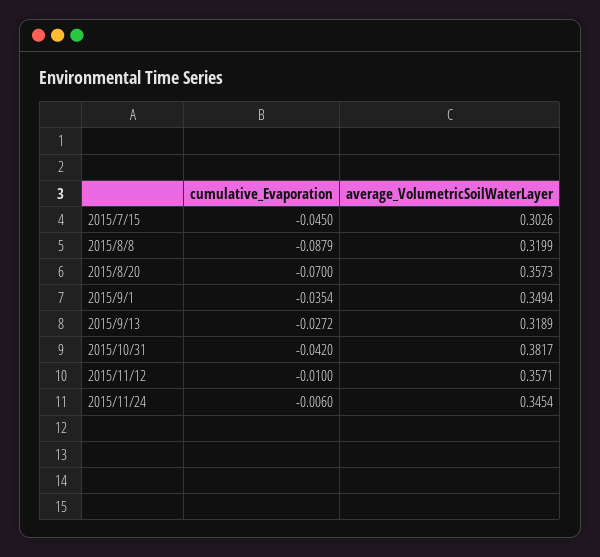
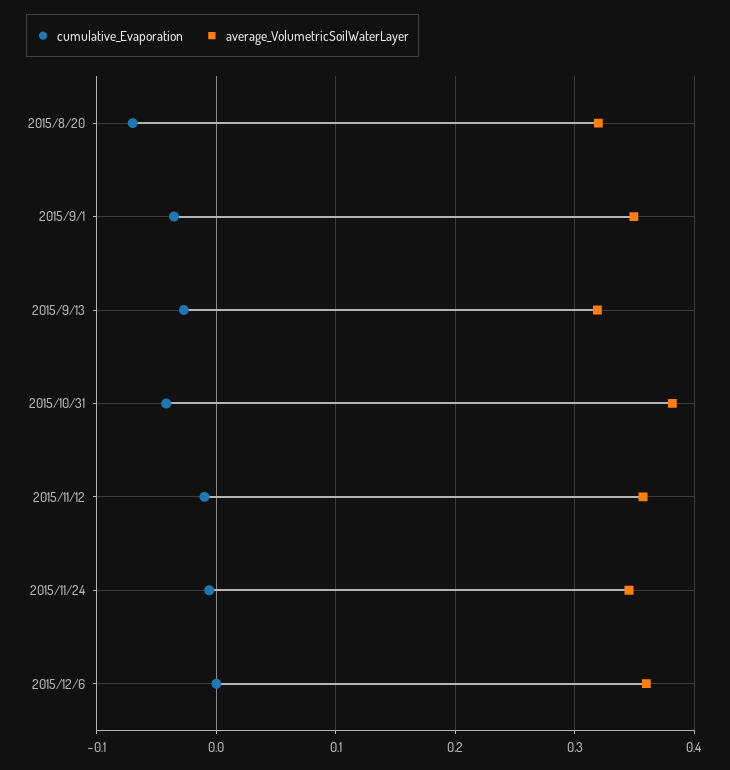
cumulative_Evaporation, 2015/7/15: -0.045 -> none
average_VolumetricSoilWaterLayer, 2015/7/15: 0.3026 -> none
cumulative_Evaporation, 2015/8/8: -0.0879 -> none
average_VolumetricSoilWaterLayer, 2015/8/8: 0.3199 -> none
average_VolumetricSoilWaterLayer, 2015/8/20: 0.3573 -> 0.32
cumulative_Evaporation, 2015/12/6: none -> 0
average_VolumetricSoilWaterLayer, 2015/12/6: none -> 0.36

